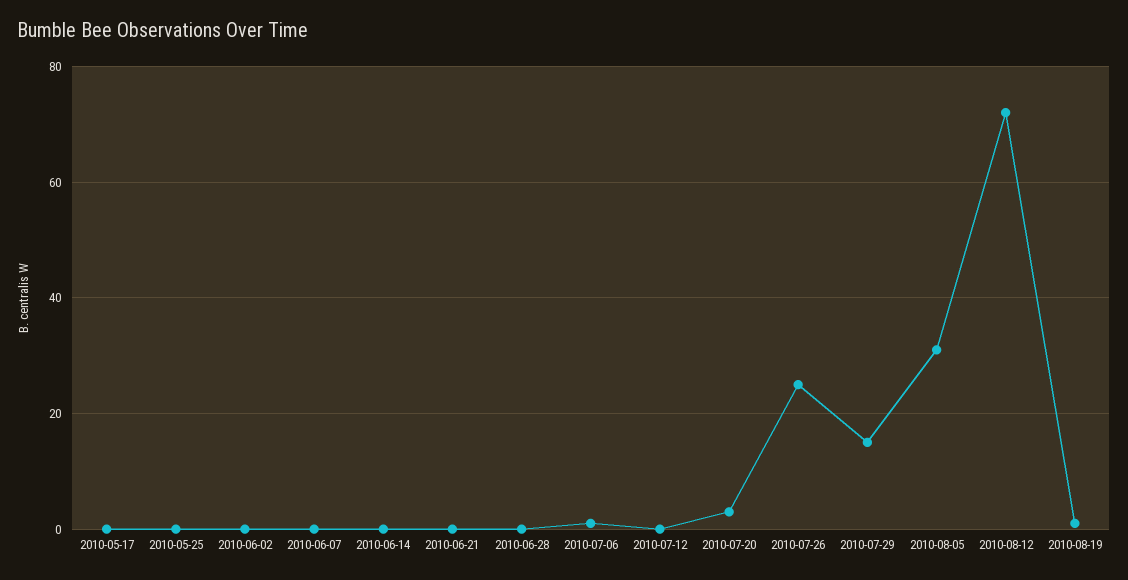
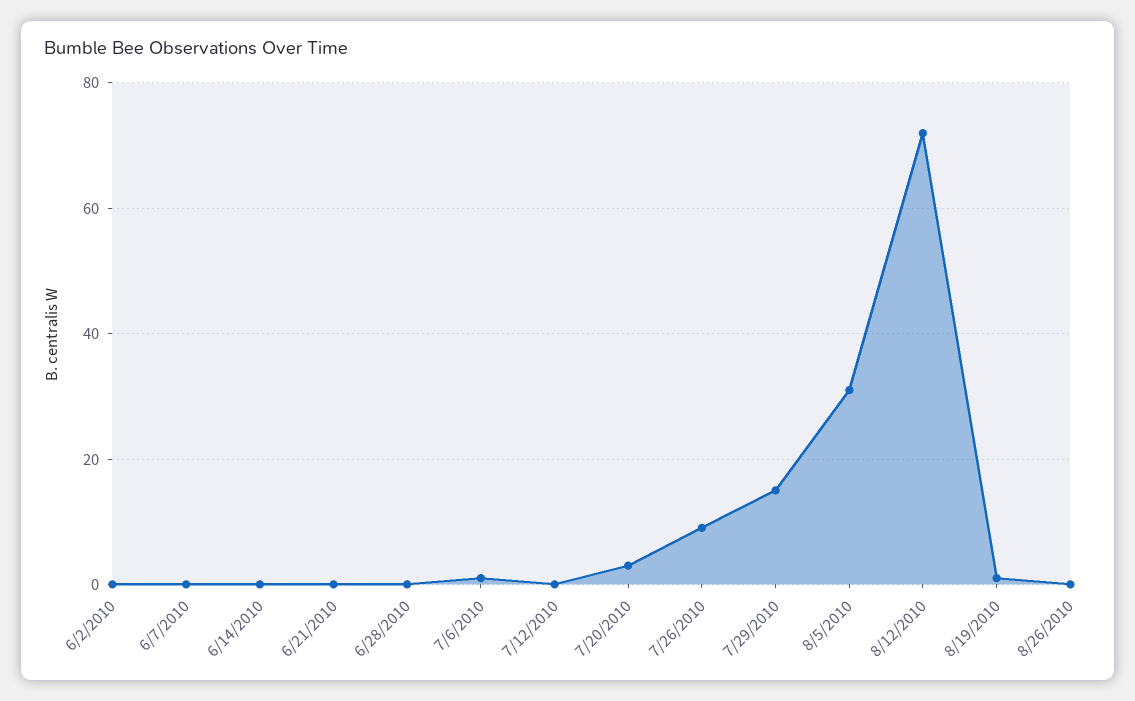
2010-05-17: 0 -> none
2010-05-25: 0 -> none
2010-07-26: 25 -> 10
8/26/2010: none -> 0

